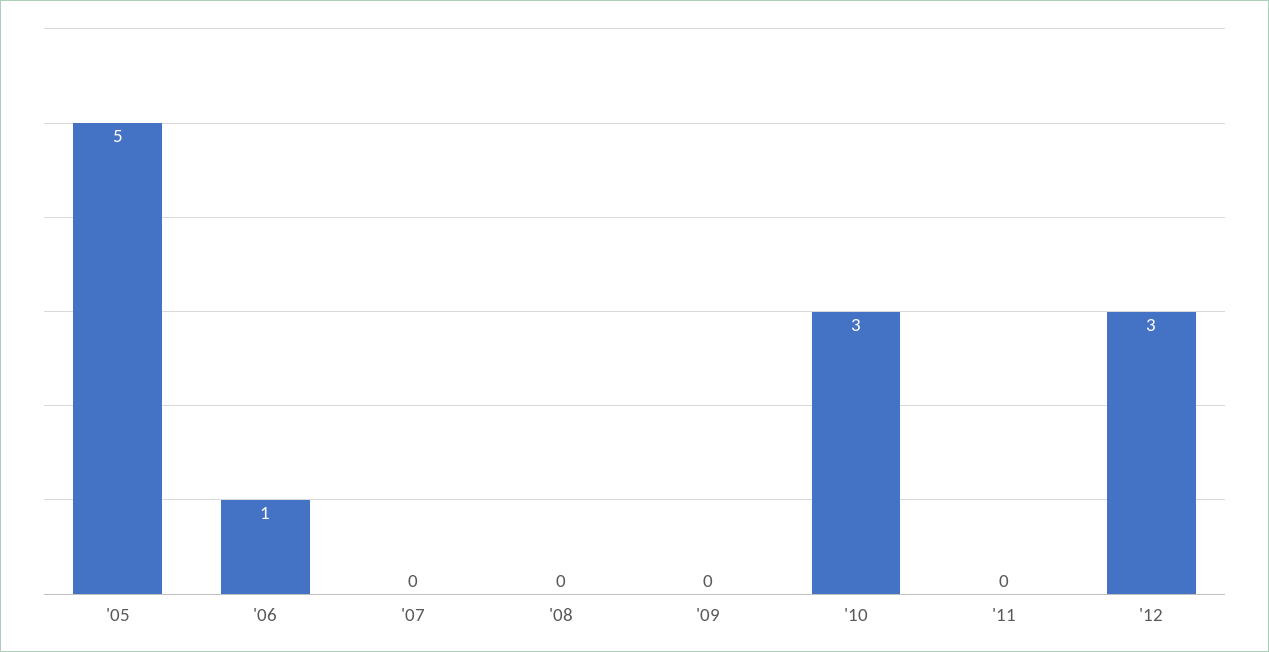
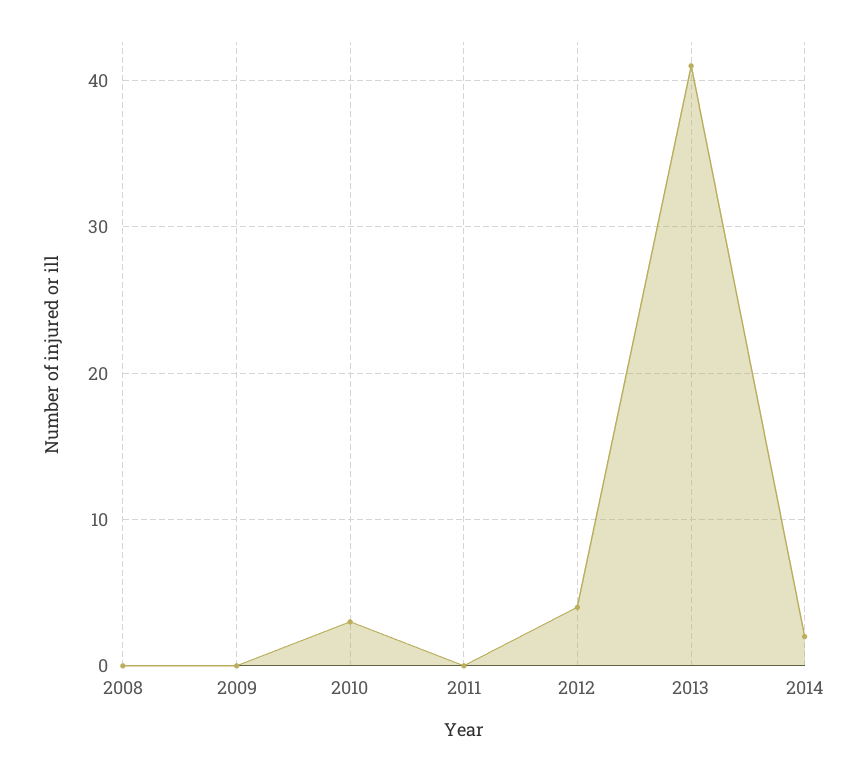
'05: 5 -> none
'06: 1 -> none
'07: 0 -> none
'12: 3 -> 4
2013: none -> 41
2014: none -> 2

